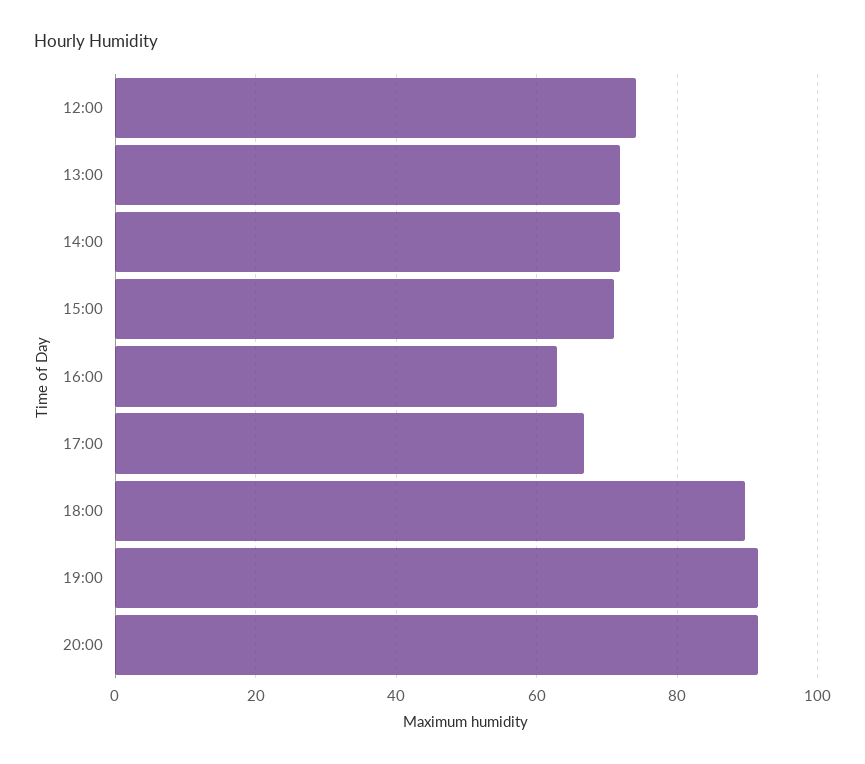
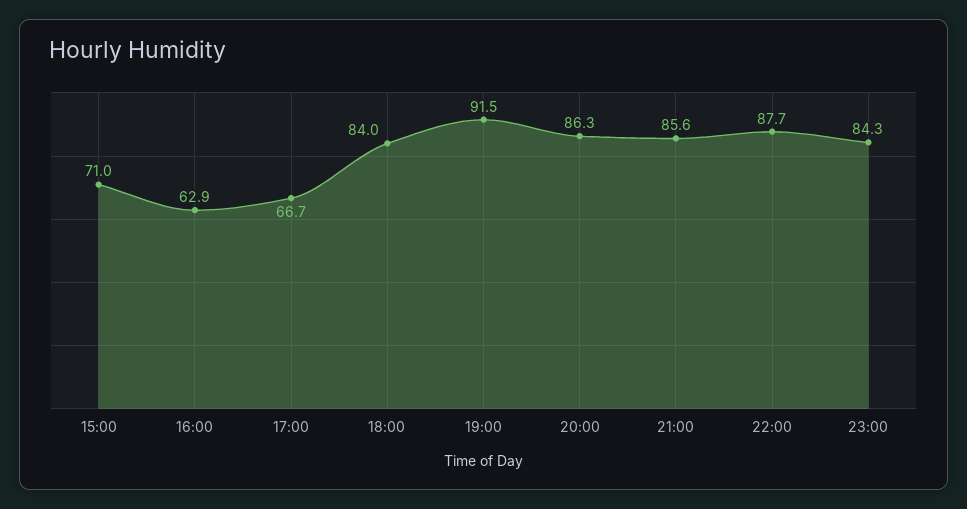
12:00: 74 -> none
13:00: 72 -> none
14:00: 72 -> none
18:00: 90 -> 84
20:00: 92 -> 86.3
21:00: none -> 85.6
22:00: none -> 87.7
23:00: none -> 84.3

